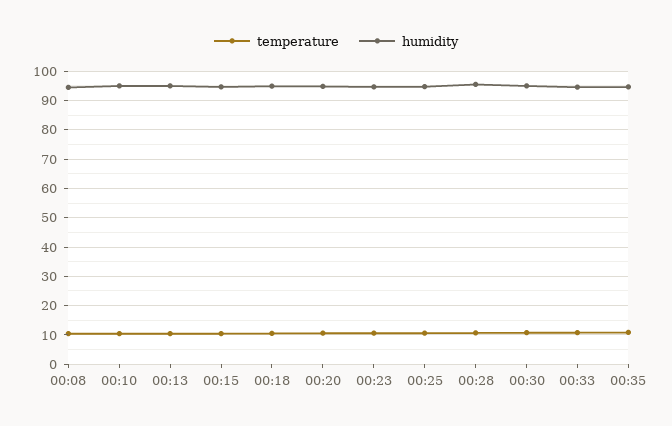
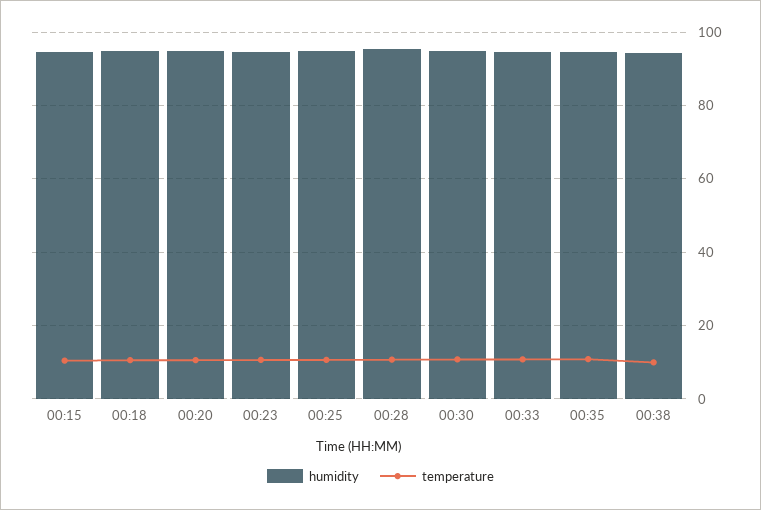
temperature, 00:08: 10 -> none
humidity, 00:08: 95 -> none
temperature, 00:10: 10 -> none
humidity, 00:10: 95 -> none
temperature, 00:13: 10 -> none
humidity, 00:13: 95 -> none
humidity, 00:38: none -> 94
temperature, 00:38: none -> 10

